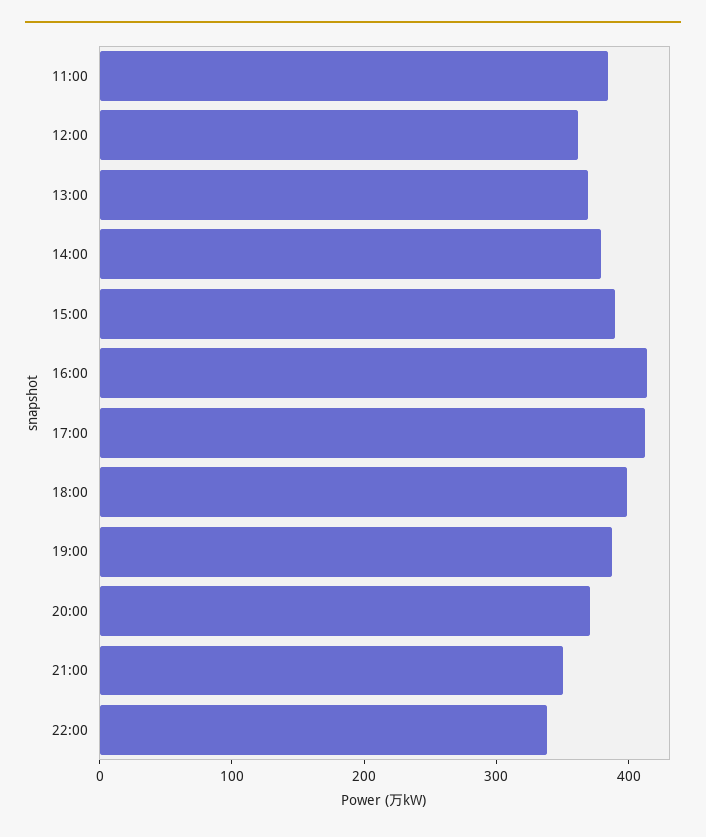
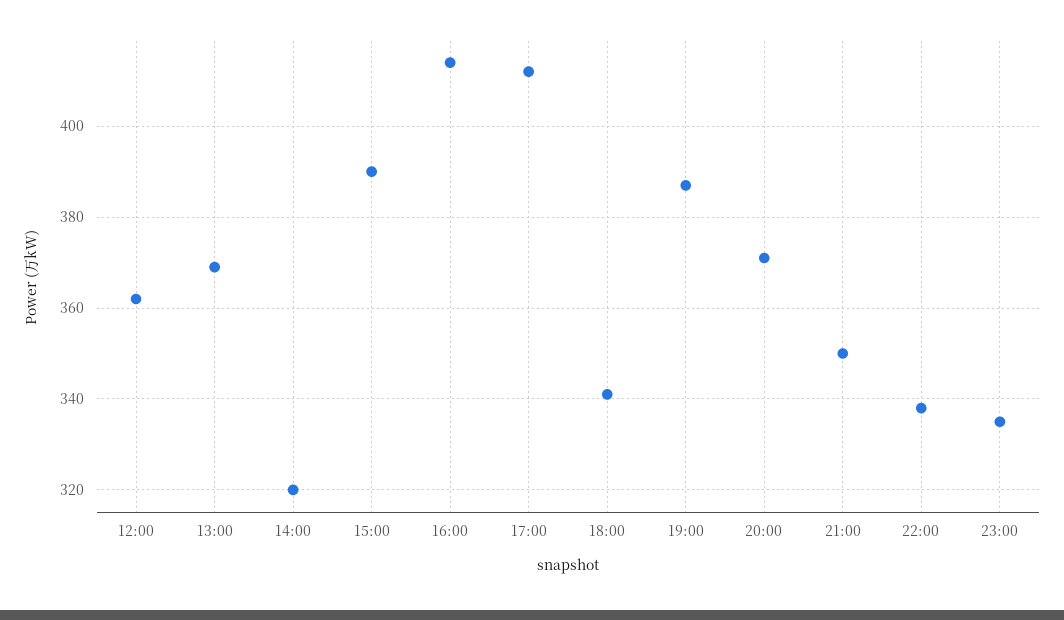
11:00: 380 -> none
14:00: 380 -> 320
18:00: 400 -> 340
23:00: none -> 335

